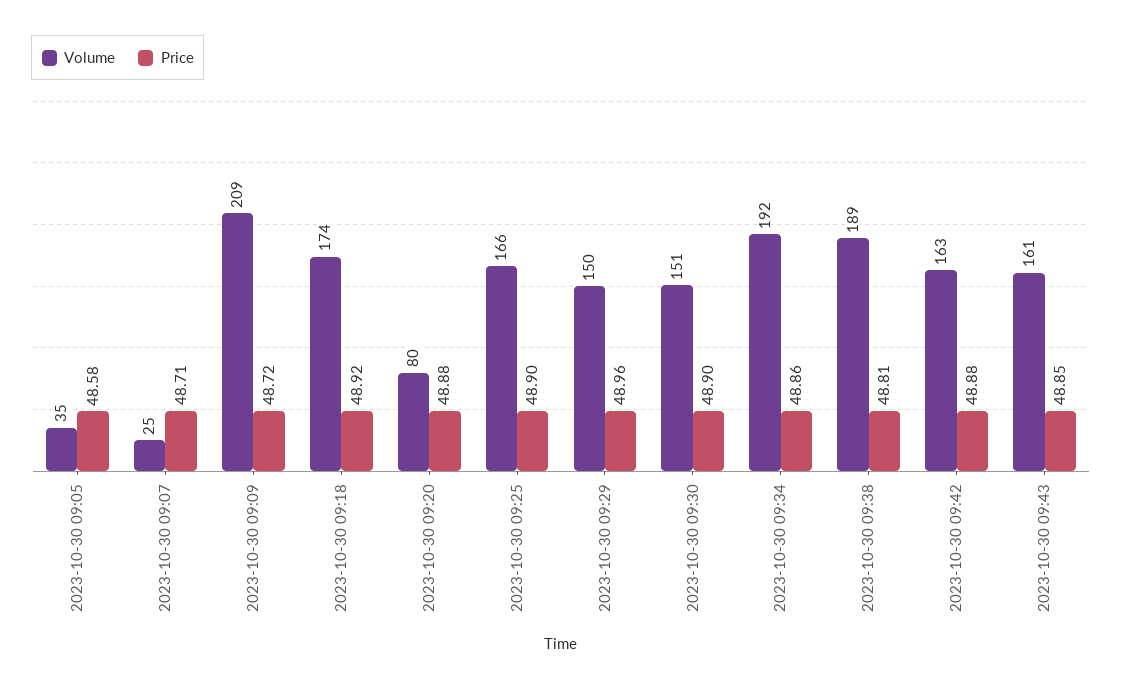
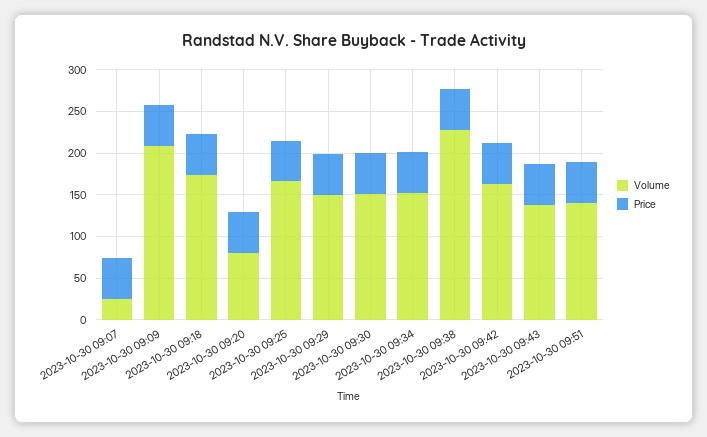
Volume, 2023-10-30 09:05: 35 -> none
Price, 2023-10-30 09:05: 48.58 -> none
Volume, 2023-10-30 09:34: 192 -> 150
Volume, 2023-10-30 09:38: 189 -> 230
Volume, 2023-10-30 09:43: 161 -> 140
Volume, 2023-10-30 09:51: none -> 140
Price, 2023-10-30 09:51: none -> 50

